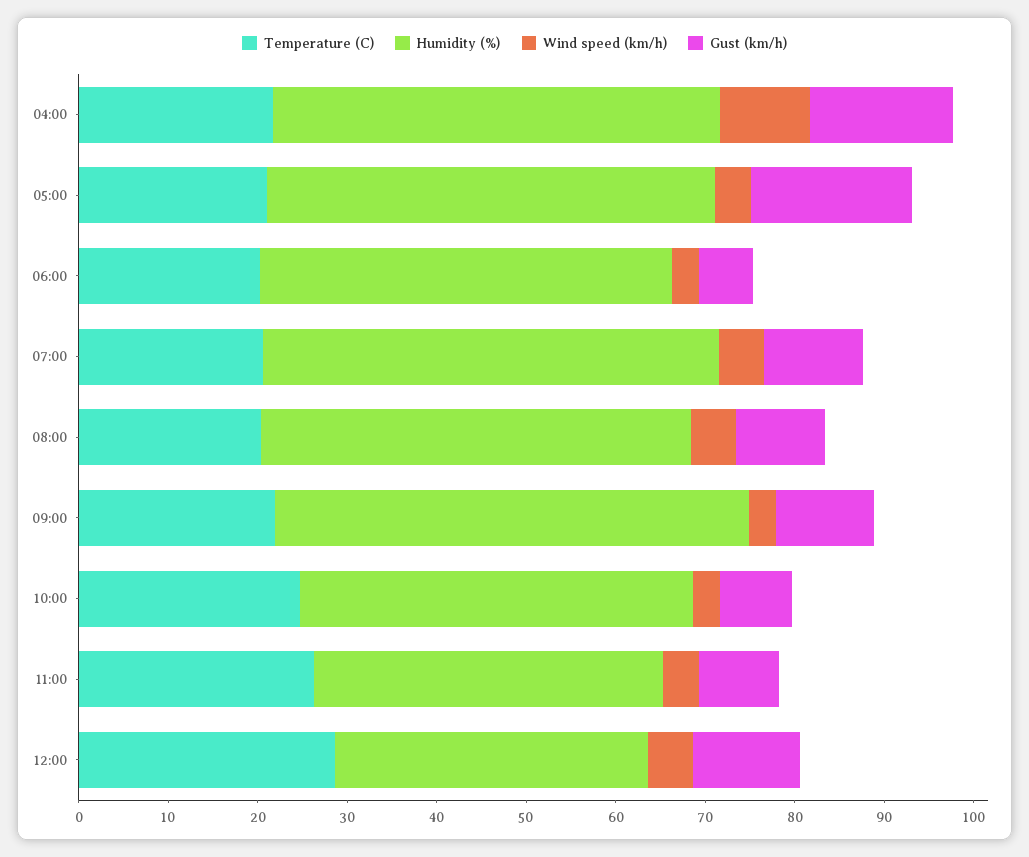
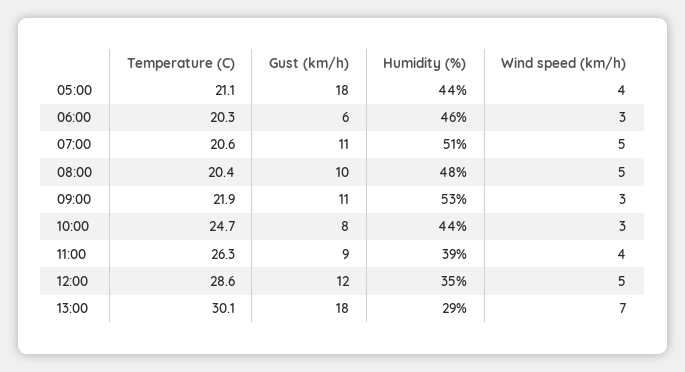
Temperature (C), 04:00: 22 -> none
Humidity (%), 04:00: 50 -> none
Wind speed (km/h), 04:00: 10 -> none
Gust (km/h), 04:00: 16 -> none
Humidity (%), 05:00: 50 -> 44
Temperature (C), 13:00: none -> 30.1
Gust (km/h), 13:00: none -> 18
Humidity (%), 13:00: none -> 29
Wind speed (km/h), 13:00: none -> 7

